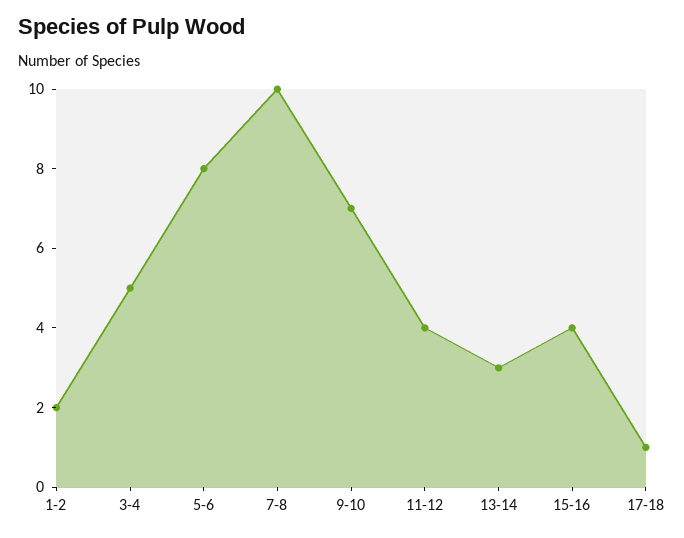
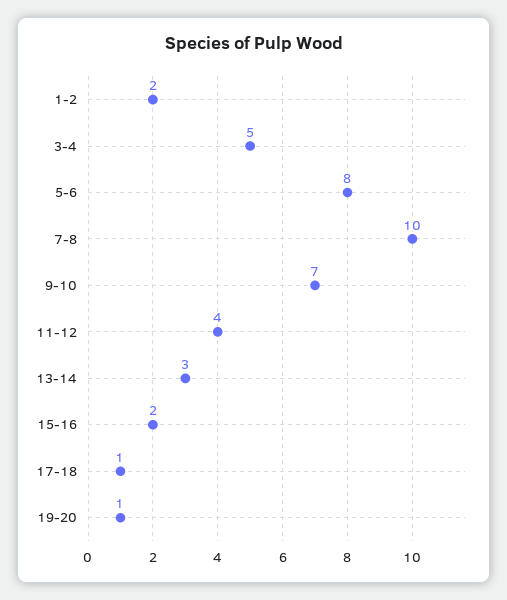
15-16: 4 -> 2
19-20: none -> 1

